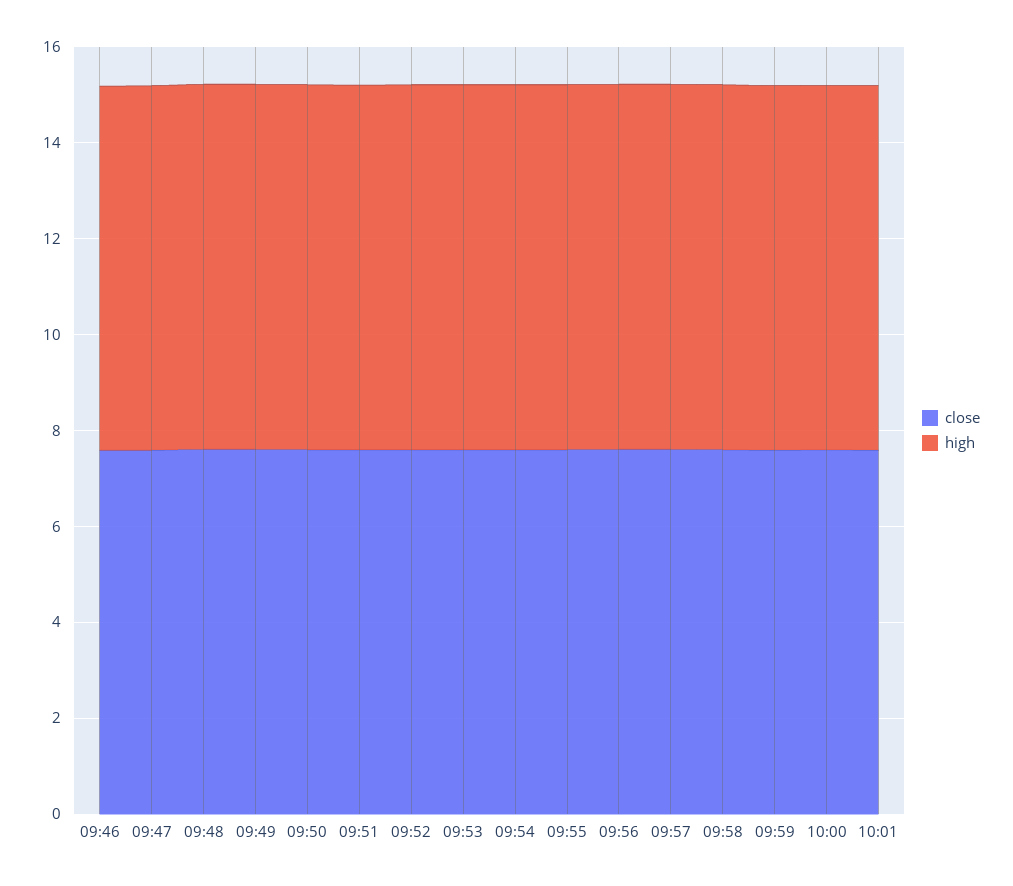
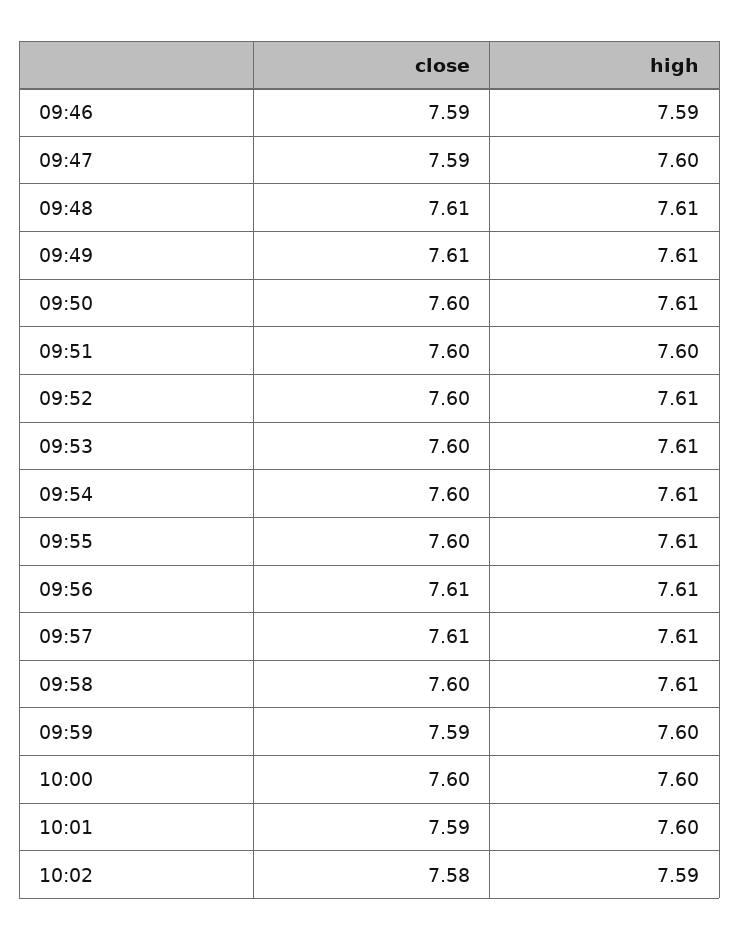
close, 10:02: none -> 7.58
high, 10:02: none -> 7.59

